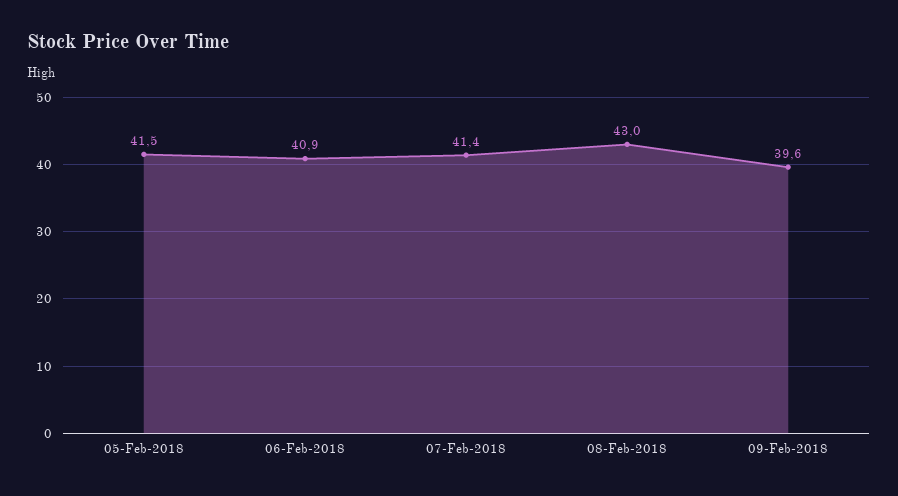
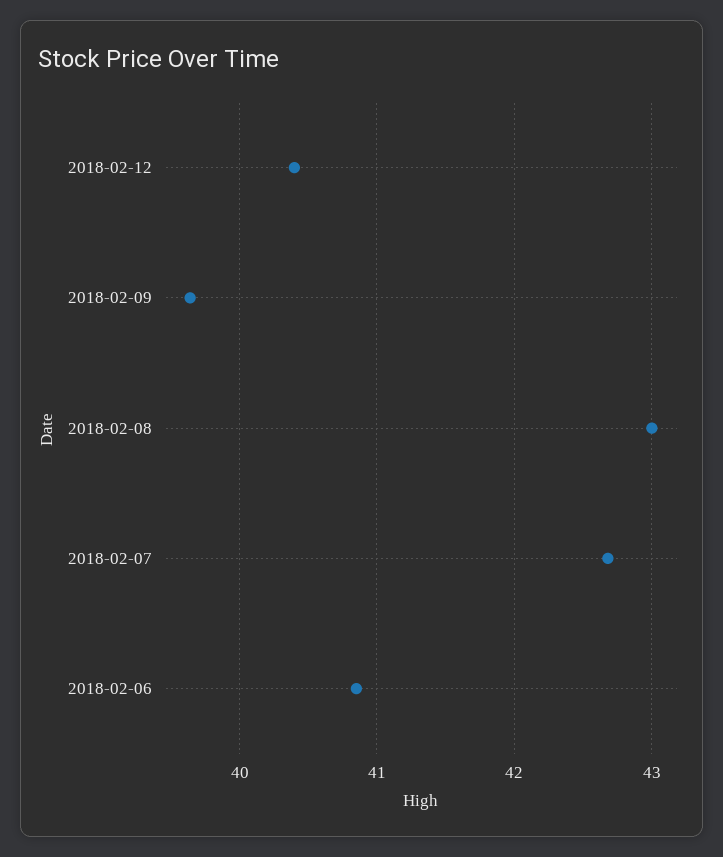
05-Feb-2018: 41.5 -> none
07-Feb-2018: 41.4 -> 42.7
2018-02-12: none -> 40.4

